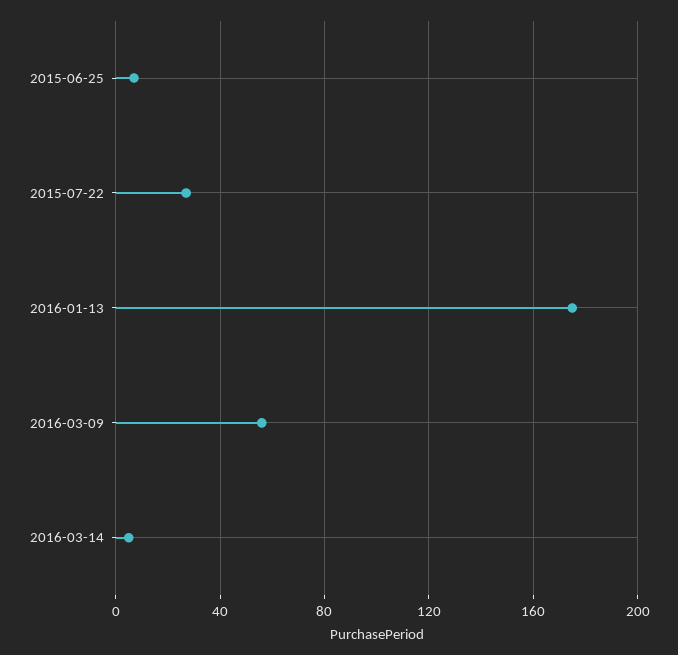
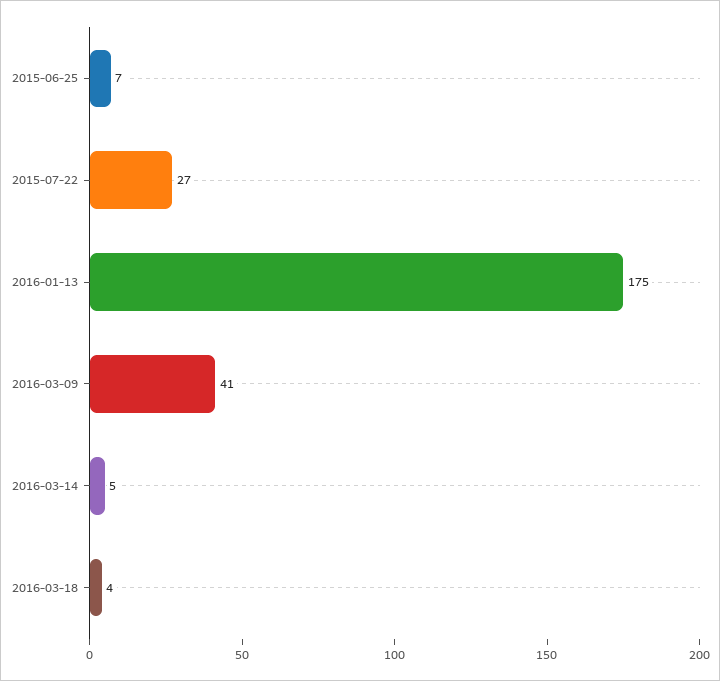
2016-03-09: 55 -> 41
2016-03-18: none -> 4

